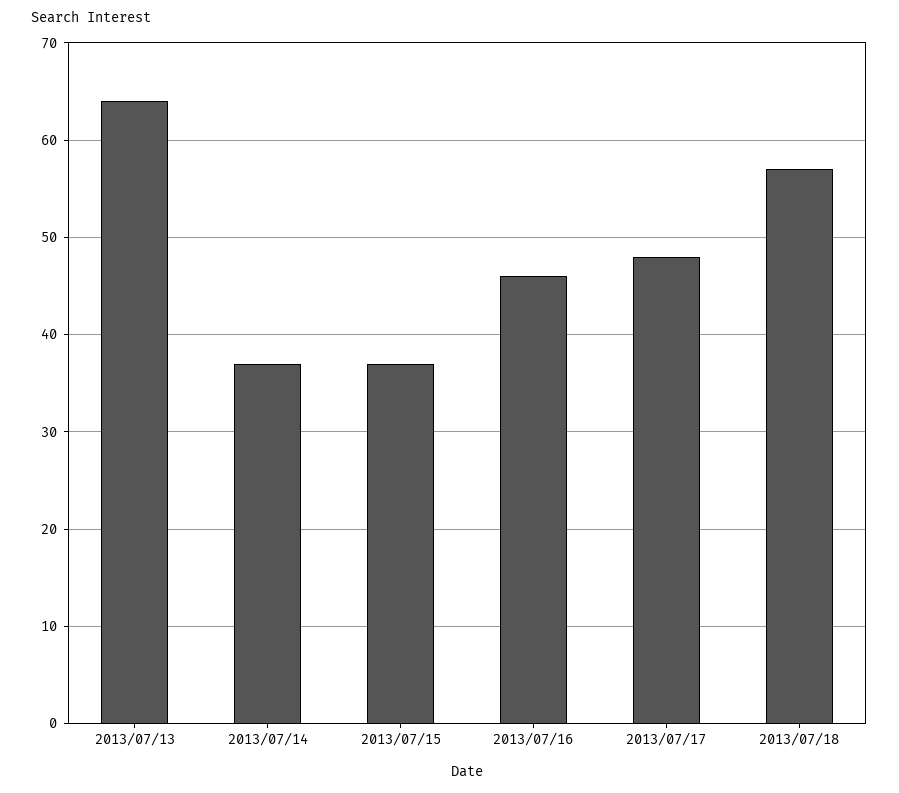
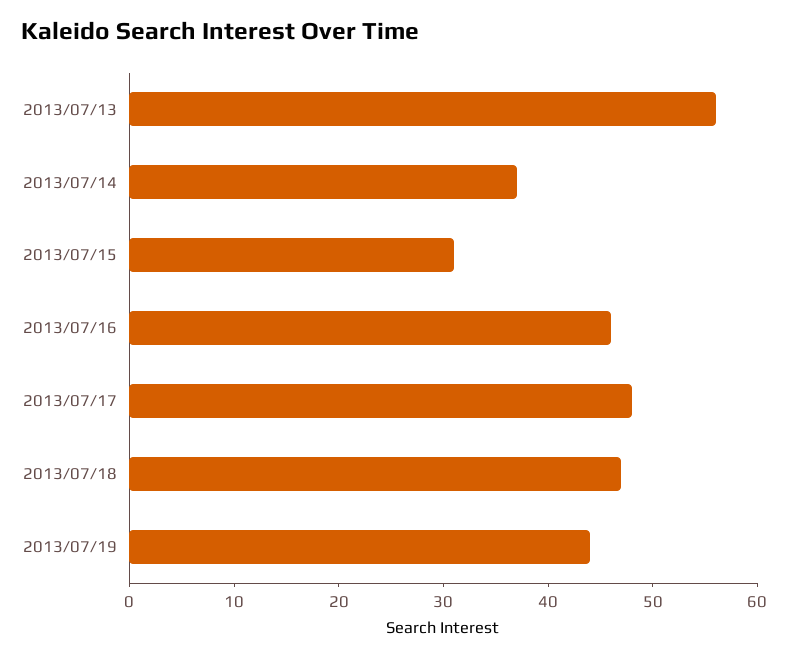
2013/07/13: 64 -> 56
2013/07/15: 37 -> 31
2013/07/18: 57 -> 47
2013/07/19: none -> 44

